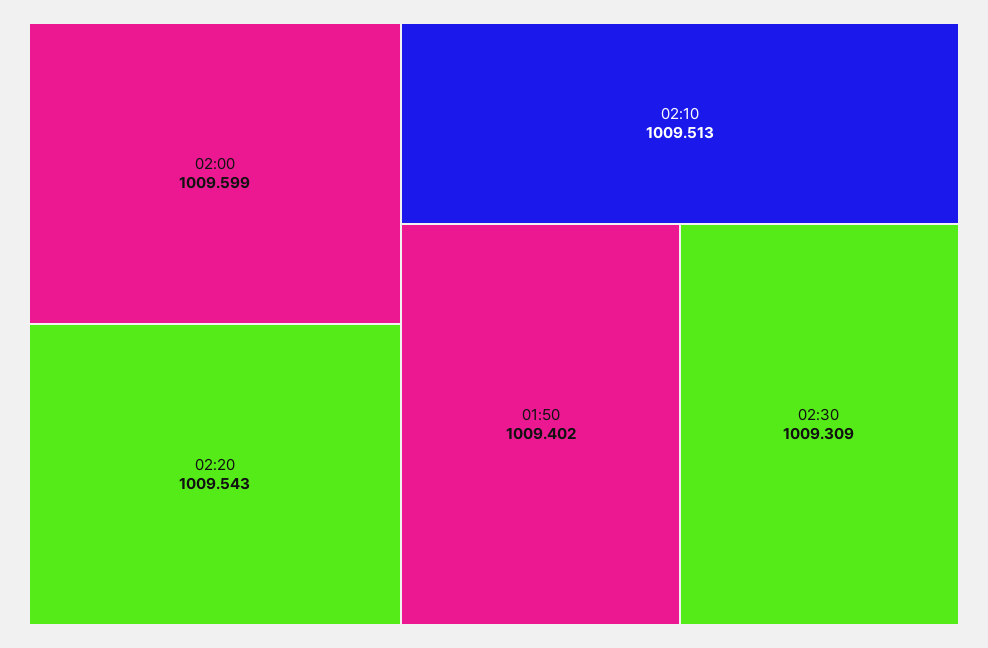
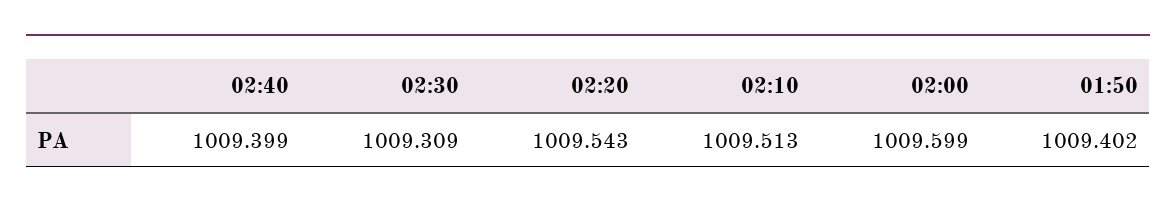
02:40: none -> 1009.399

